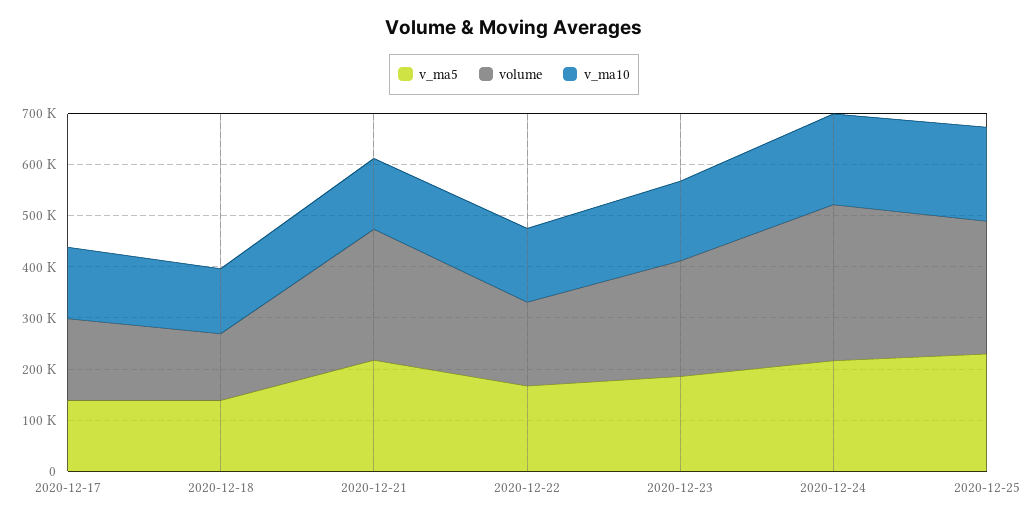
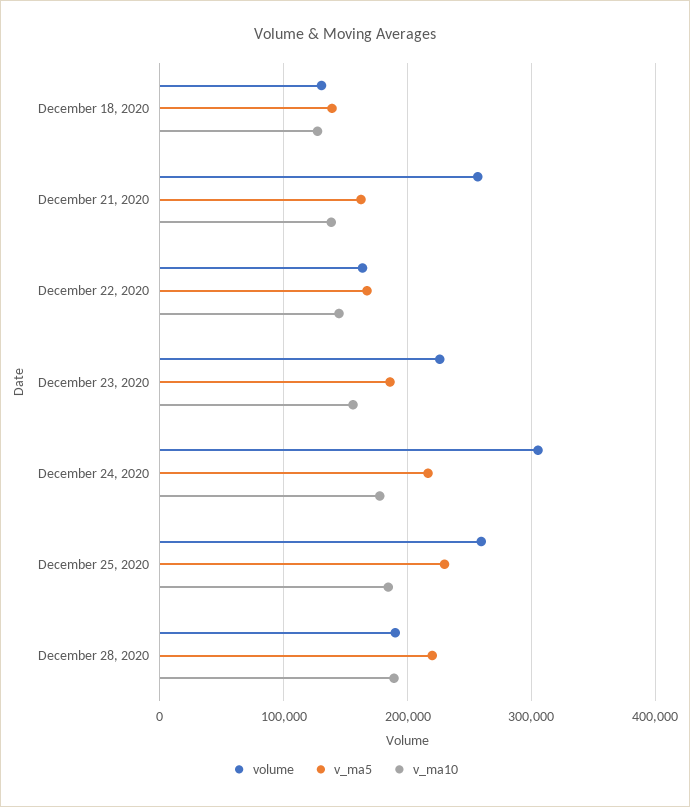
v_ma5, 2020-12-17: 140000 -> none
volume, 2020-12-17: 160000 -> none
v_ma10, 2020-12-17: 140000 -> none
v_ma5, 2020-12-21: 220000 -> 160000
volume, December 28, 2020: none -> 190000
v_ma5, December 28, 2020: none -> 220000
v_ma10, December 28, 2020: none -> 190000

